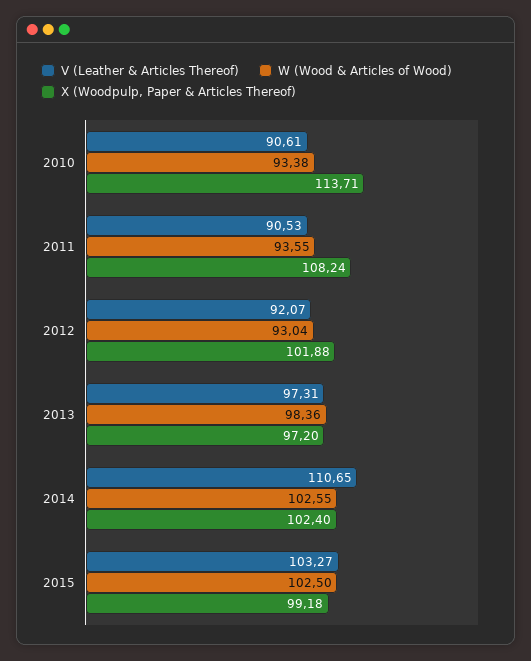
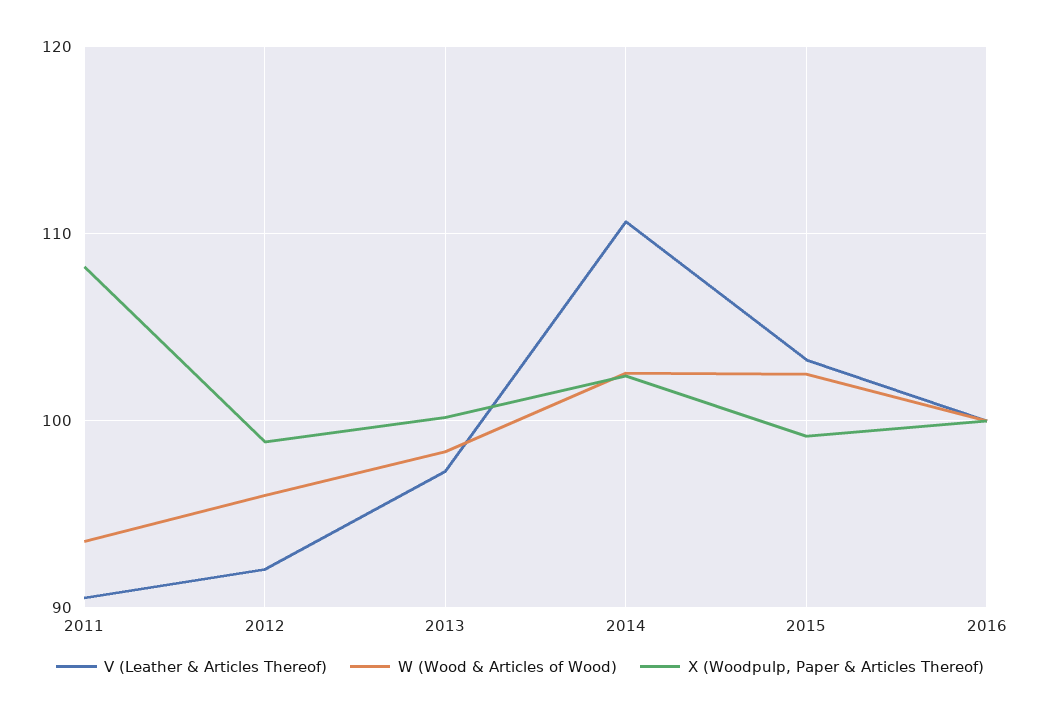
V (Leather & Articles Thereof), 2010: 90.61 -> none
W (Wood & Articles of Wood), 2010: 93.38 -> none
X (Woodpulp, Paper & Articles Thereof), 2010: 113.71 -> none
W (Wood & Articles of Wood), 2012: 93.04 -> 96
X (Woodpulp, Paper & Articles Thereof), 2012: 101.88 -> 99
X (Woodpulp, Paper & Articles Thereof), 2013: 97.2 -> 100
V (Leather & Articles Thereof), 2016: none -> 100
W (Wood & Articles of Wood), 2016: none -> 100
X (Woodpulp, Paper & Articles Thereof), 2016: none -> 100

